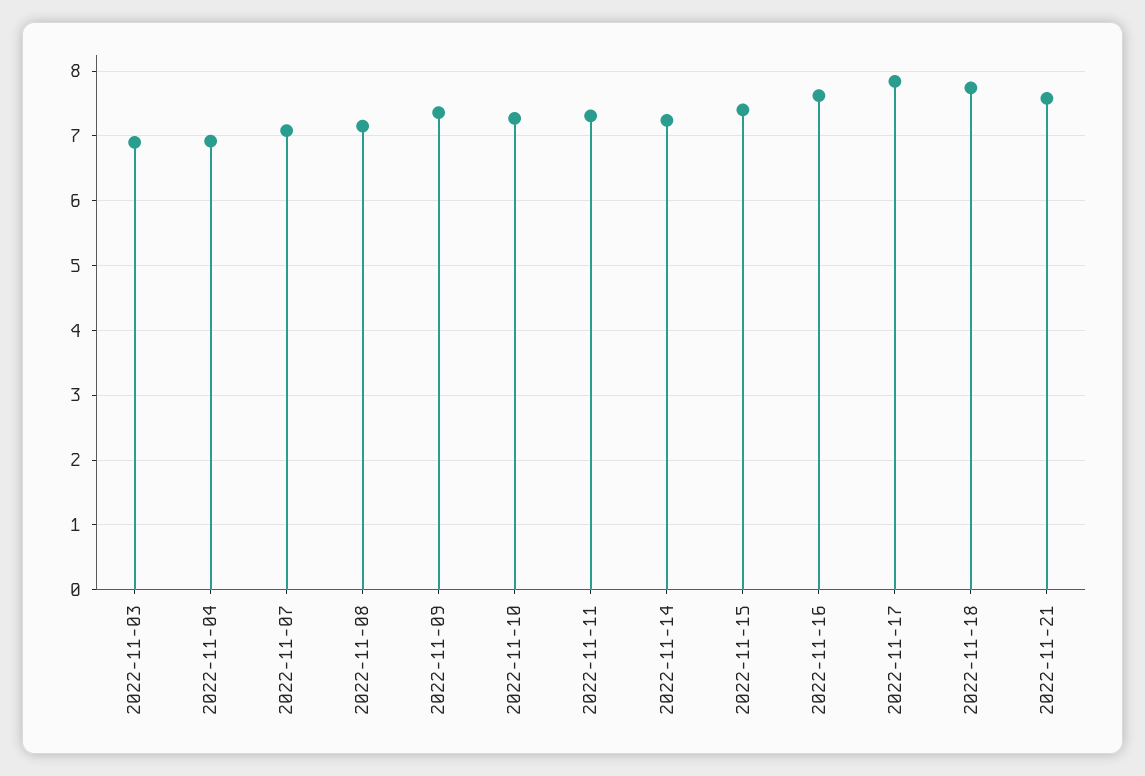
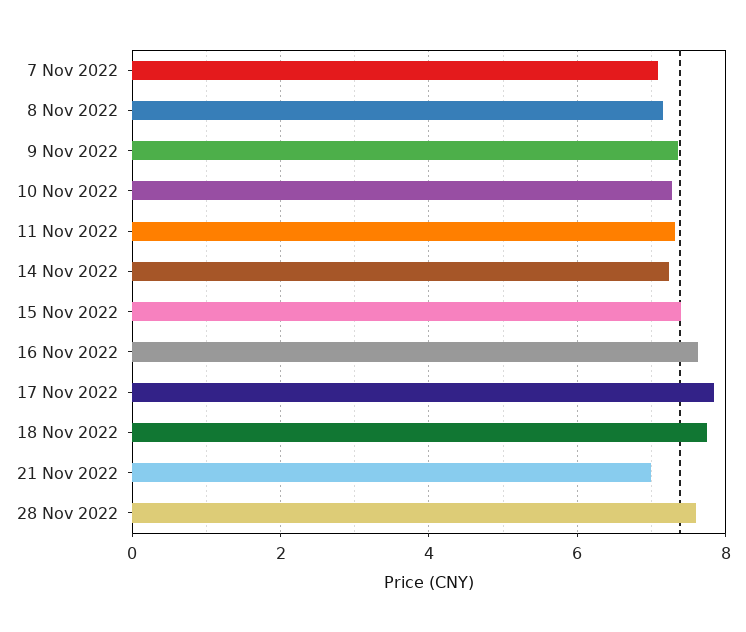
2022-11-03: 6.9 -> none
2022-11-04: 6.9 -> none
2022-11-21: 7.6 -> 7
28 Nov 2022: none -> 7.6

